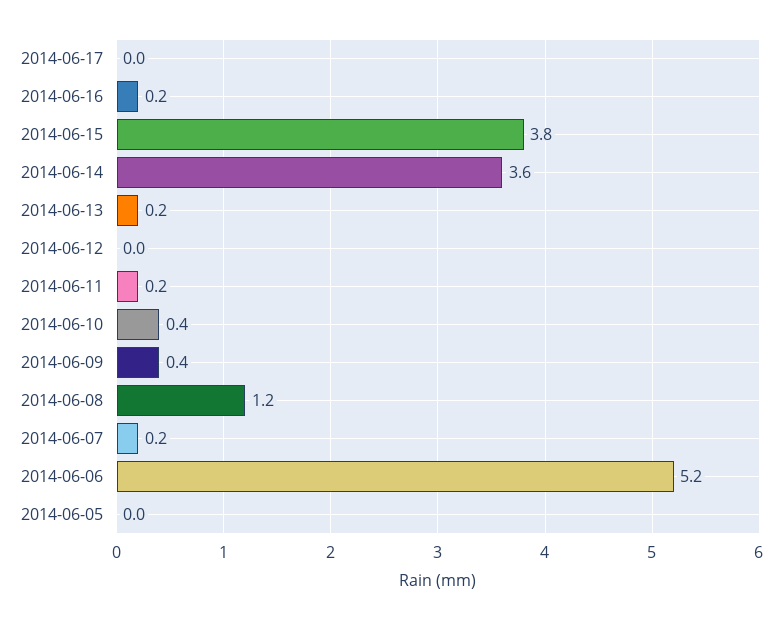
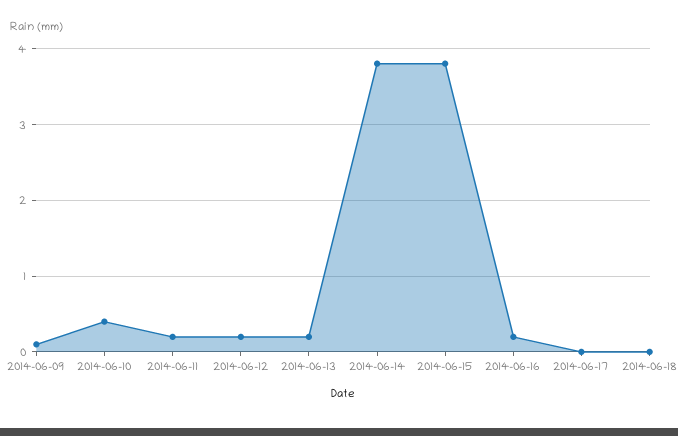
2014-06-14: 3.6 -> 3.8
2014-06-12: 0 -> 0.2
2014-06-09: 0.4 -> 0.1
2014-06-08: 1.2 -> none
2014-06-07: 0.2 -> none
2014-06-06: 5.2 -> none
2014-06-05: 0 -> none
2014-06-18: none -> 0

